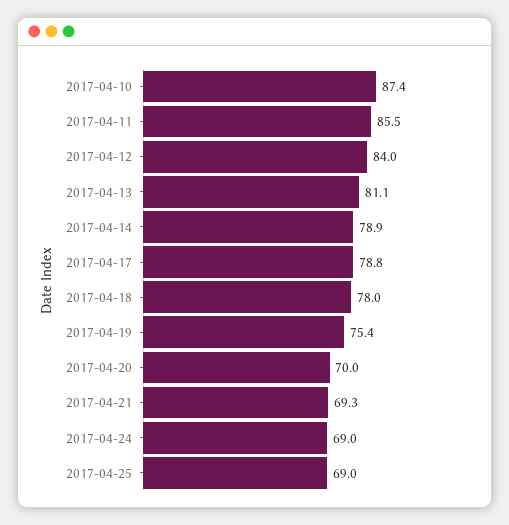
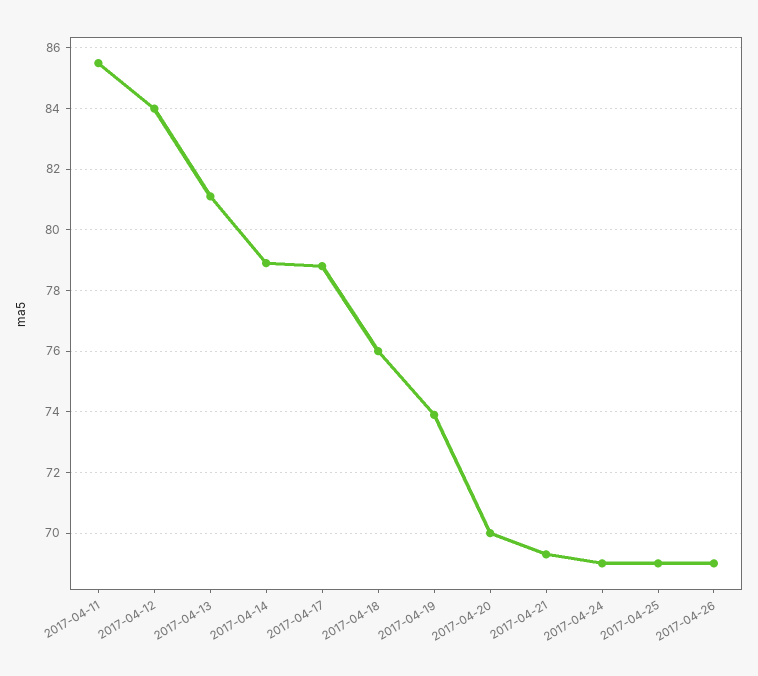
2017-04-10: 87.4 -> none
2017-04-18: 78 -> 76
2017-04-19: 75.4 -> 74
2017-04-26: none -> 69

